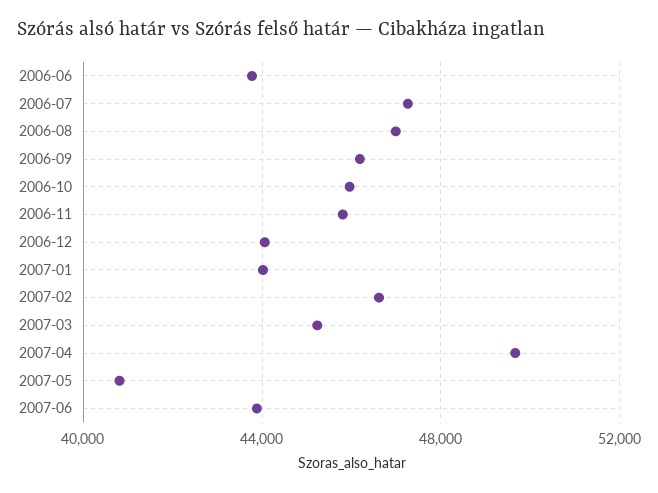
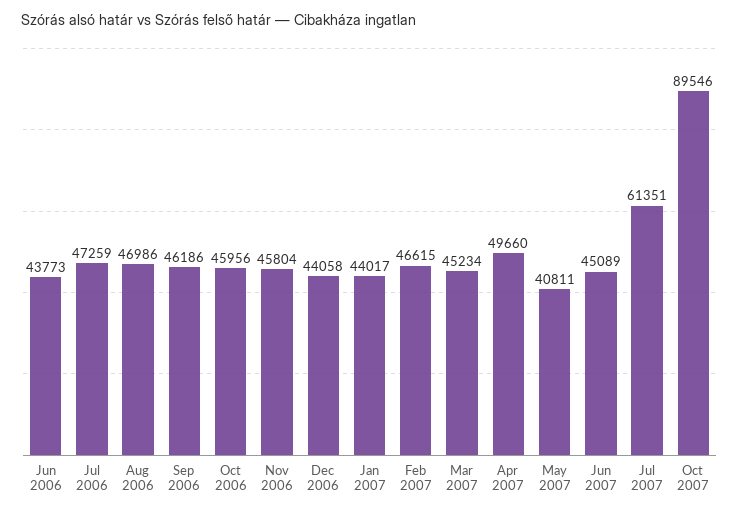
2007-06: 44000 -> 45089
Jul 2007: none -> 61351
Oct 2007: none -> 89546

